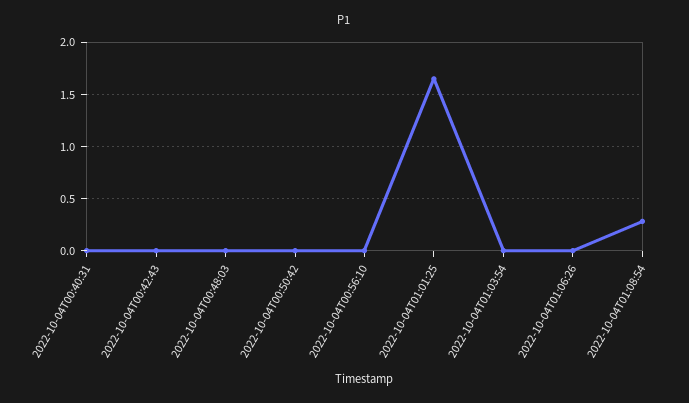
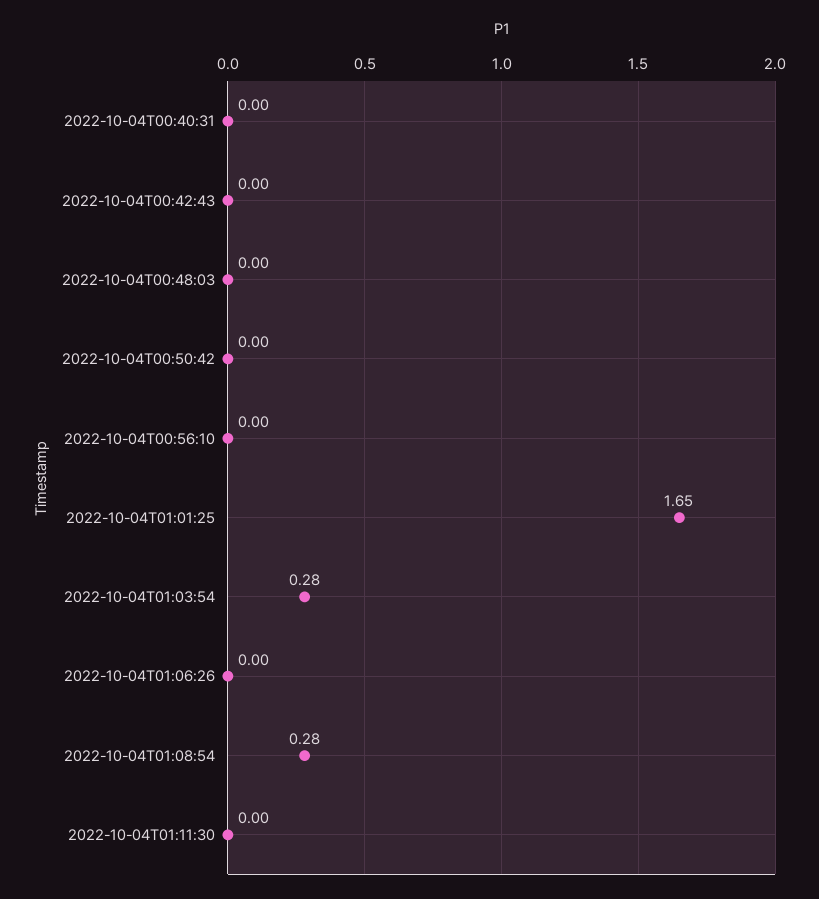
2022-10-04T01:03:54: 0 -> 0.28
2022-10-04T01:11:30: none -> 0

